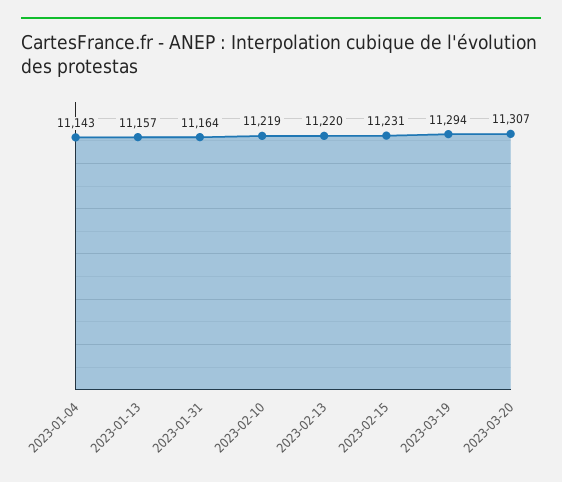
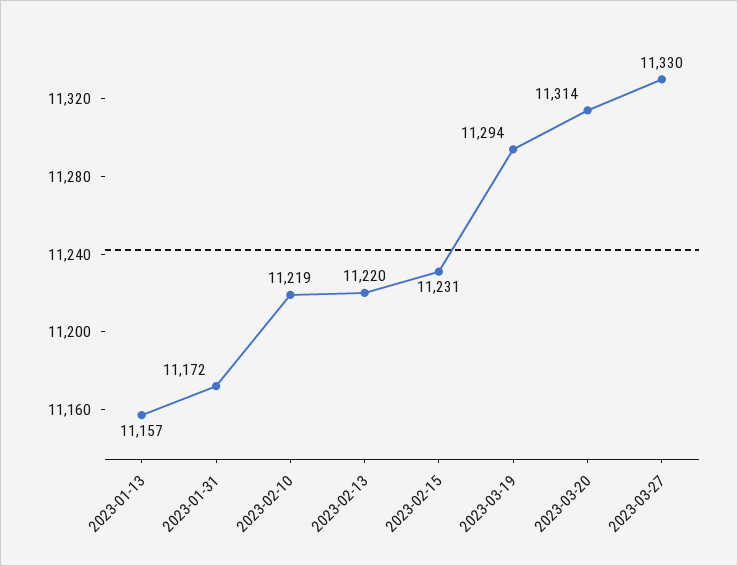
2023-01-04: 11143 -> none
2023-01-31: 11164 -> 11172
2023-03-20: 11307 -> 11314
2023-03-27: none -> 11330

